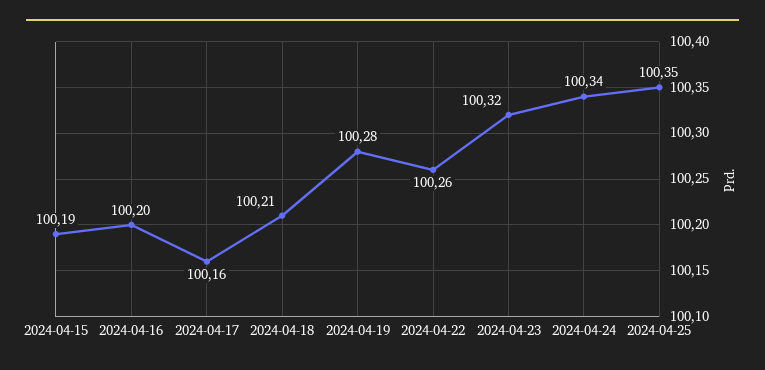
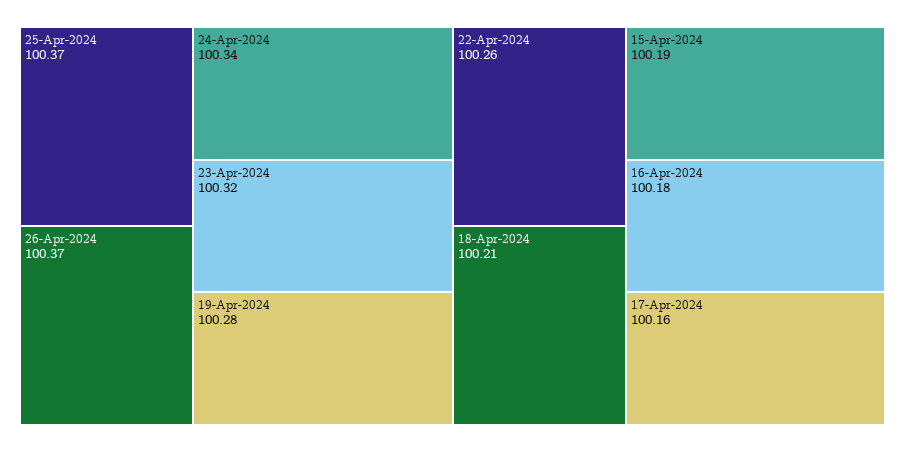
2024-04-16: 100.2 -> 100.18
2024-04-25: 100.35 -> 100.37
26-Apr-2024: none -> 100.37

